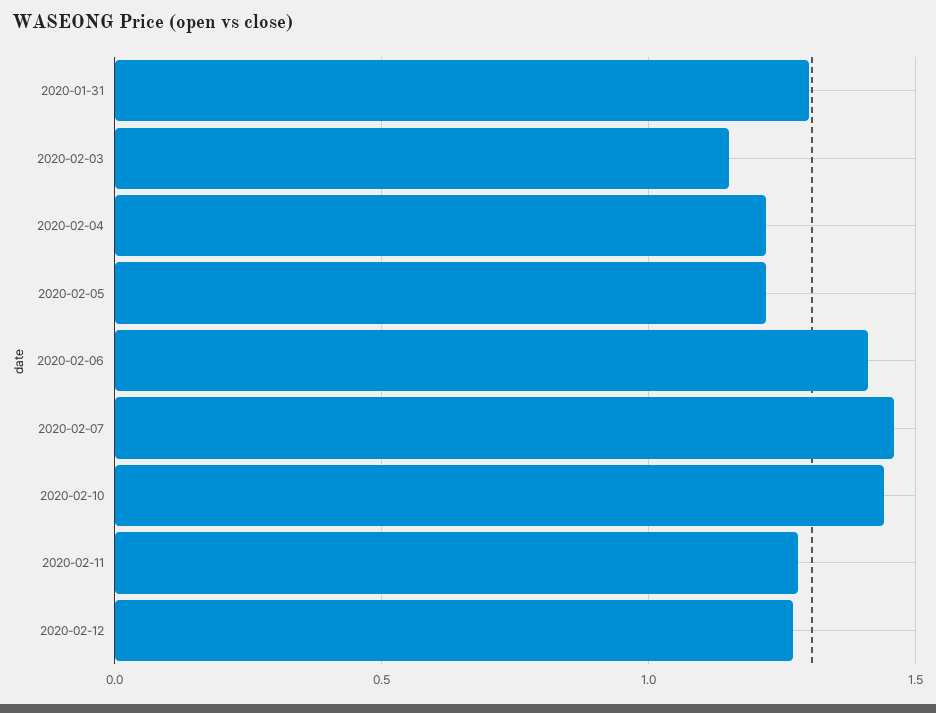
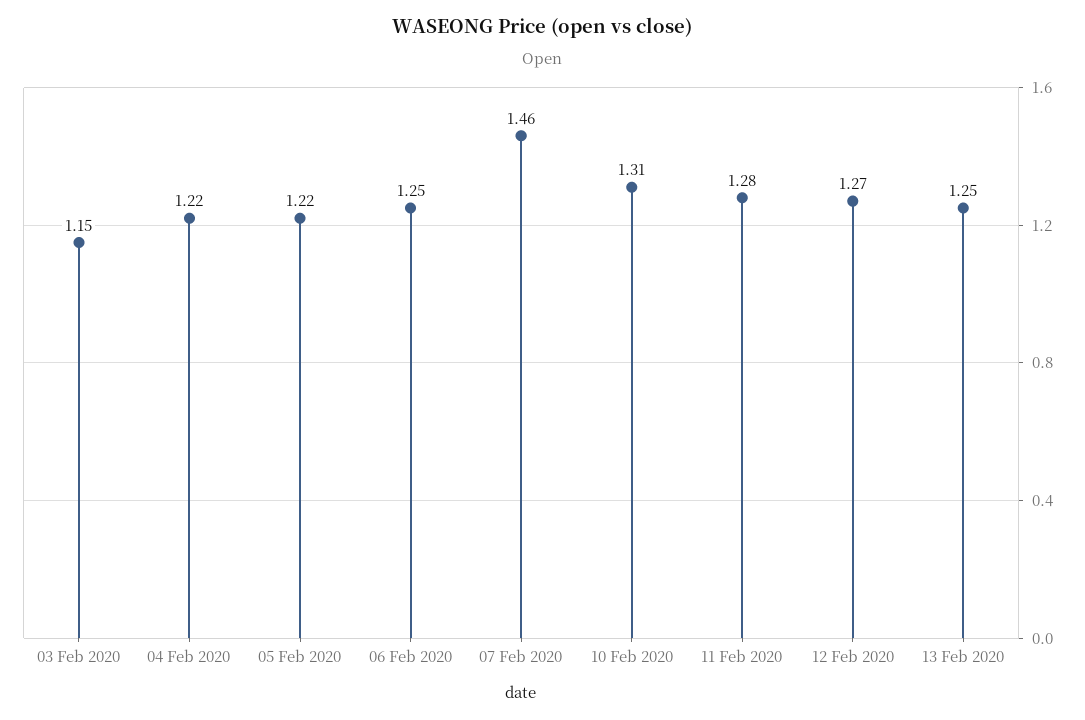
2020-01-31: 1.3 -> none
2020-02-06: 1.4 -> 1.25
2020-02-10: 1.45 -> 1.31
13 Feb 2020: none -> 1.25

